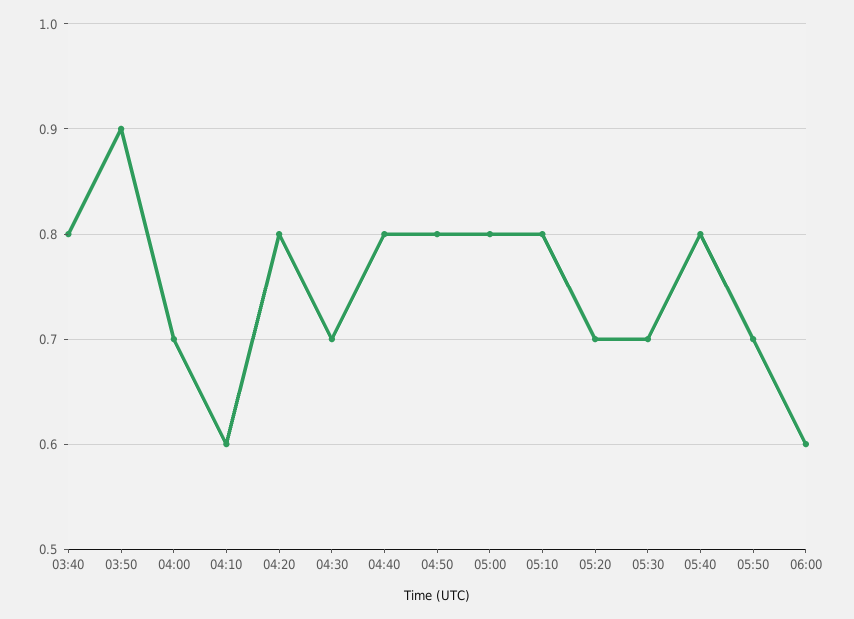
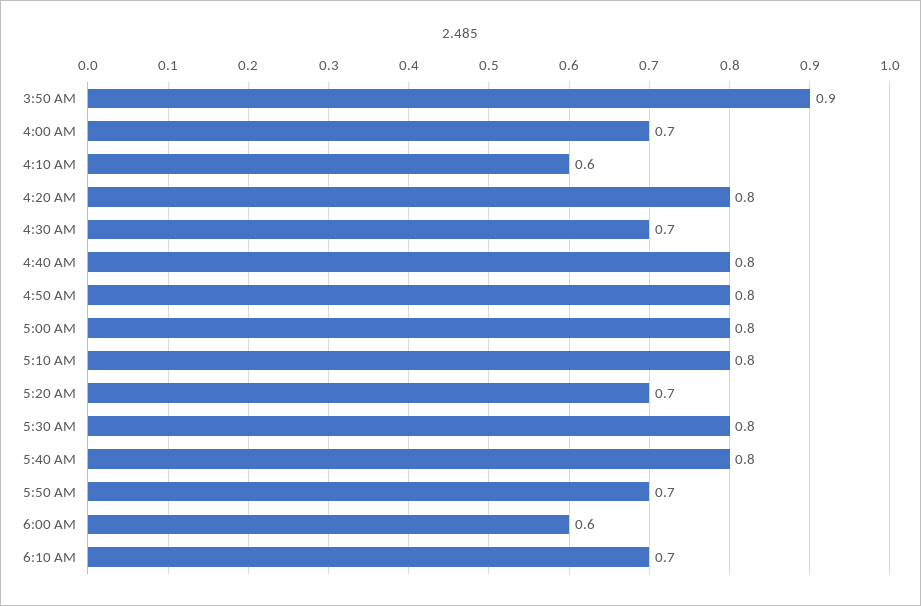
03:40: 0.8 -> none
05:30: 0.7 -> 0.8
6:10 AM: none -> 0.7

